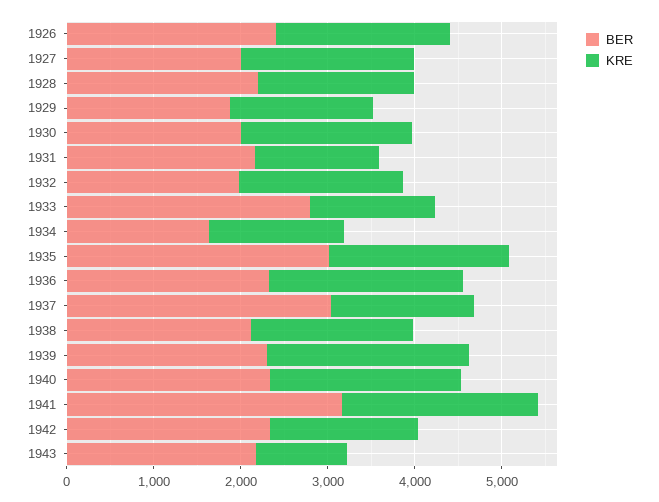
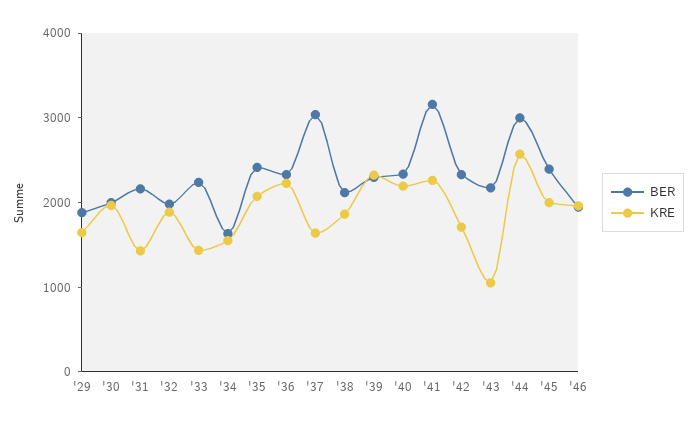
BER, 1926: 2400 -> none
KRE, 1926: 2000 -> none
BER, 1927: 2000 -> none
KRE, 1927: 2000 -> none
BER, 1928: 2200 -> none
KRE, 1928: 1800 -> none
BER, 1933: 2800 -> 2200
BER, 1935: 3000 -> 2400
BER, '44: none -> 3000
KRE, '44: none -> 2600
BER, '45: none -> 2400
KRE, '45: none -> 2000
BER, '46: none -> 2000
KRE, '46: none -> 2000

